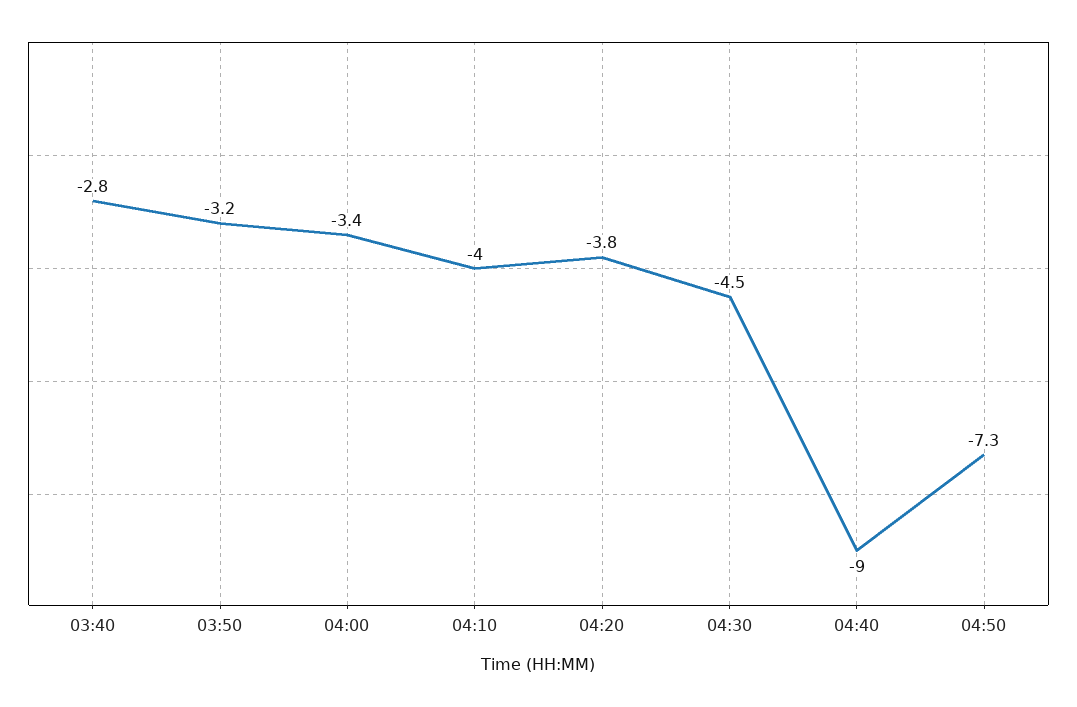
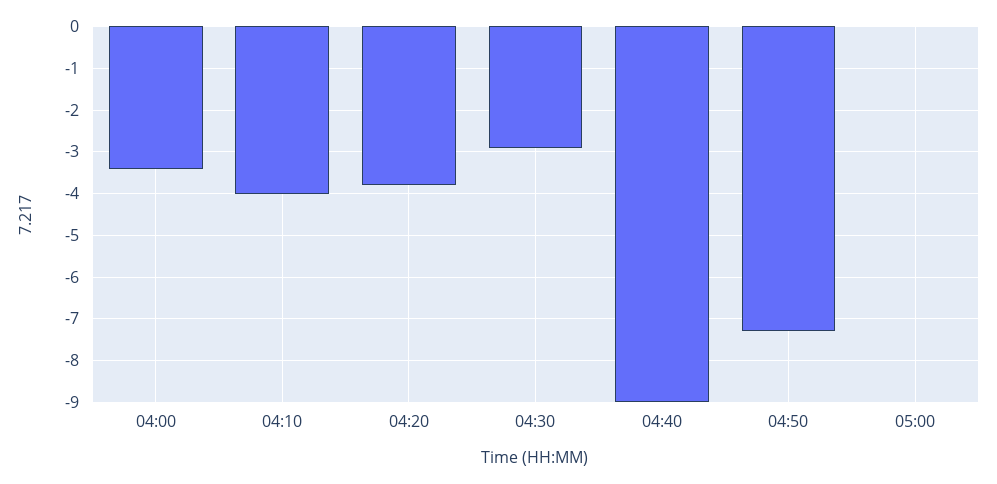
03:40: -2.8 -> none
03:50: -3.2 -> none
04:30: -4.5 -> -3
05:00: none -> 0

